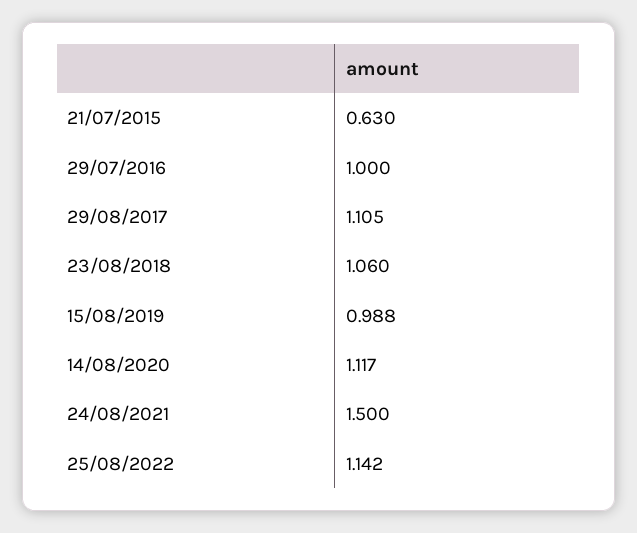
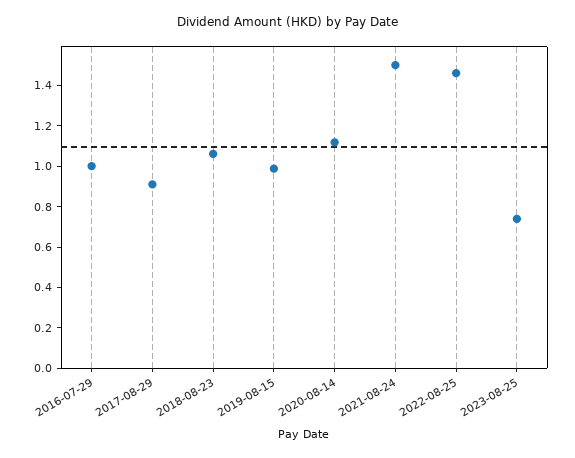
21/07/2015: 0.63 -> none
29/08/2017: 1.105 -> 0.9
25/08/2022: 1.142 -> 1.45
2023-08-25: none -> 0.75

